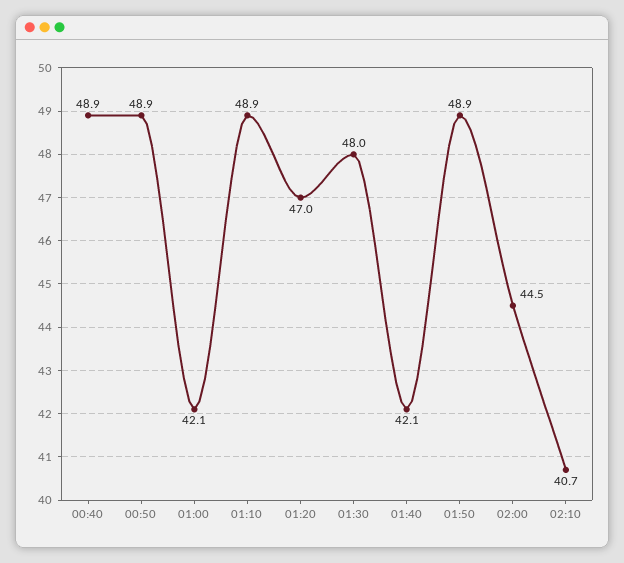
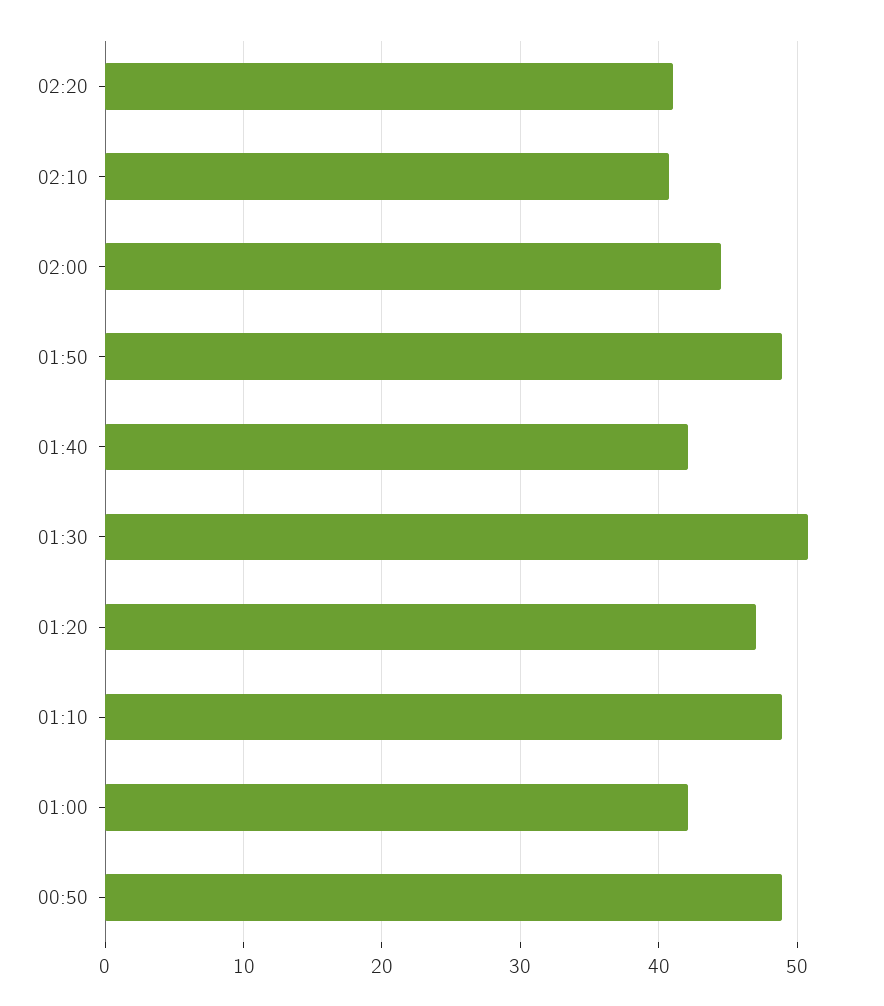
00:40: 48.9 -> none
01:30: 48 -> 51
02:20: none -> 41

